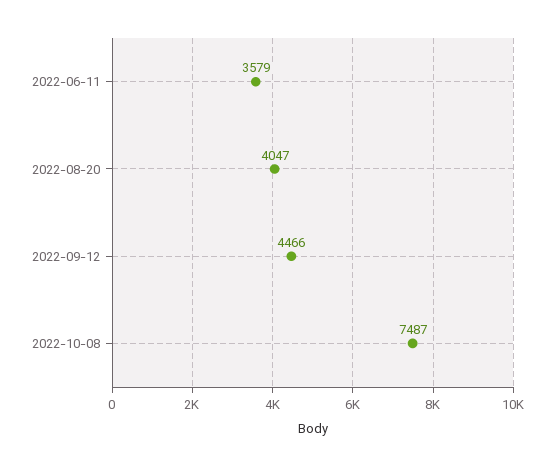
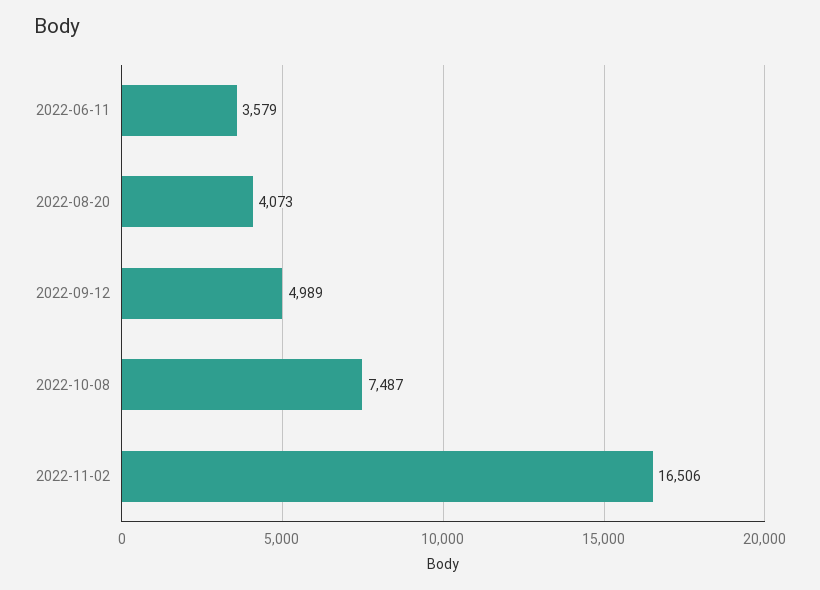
2022-08-20: 4047 -> 4073
2022-09-12: 4466 -> 4989
2022-11-02: none -> 16506

